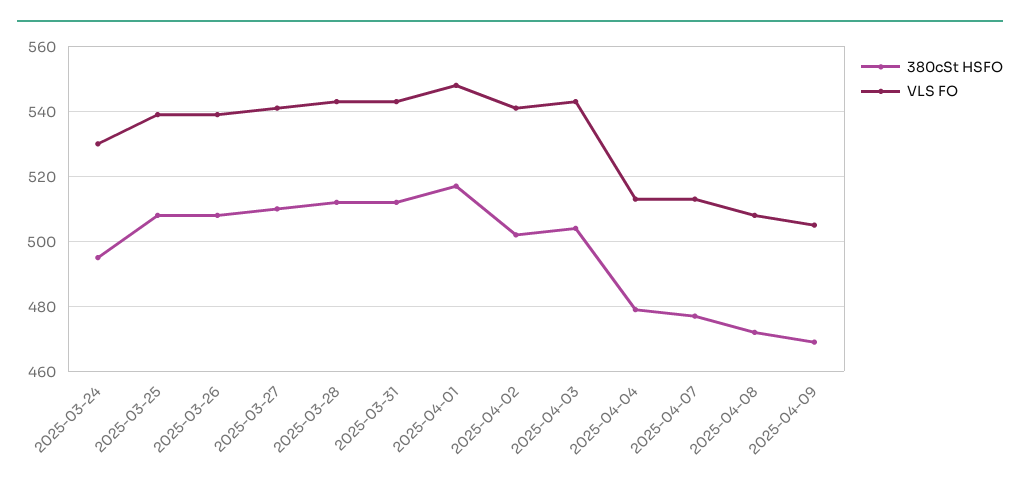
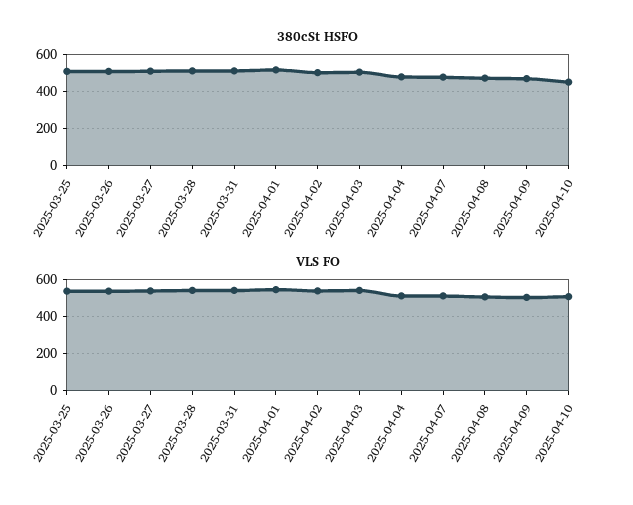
380cSt HSFO, 2025-03-24: 495 -> none
VLS FO, 2025-03-24: 530 -> none
380cSt HSFO, 2025-04-10: none -> 450
VLS FO, 2025-04-10: none -> 500

